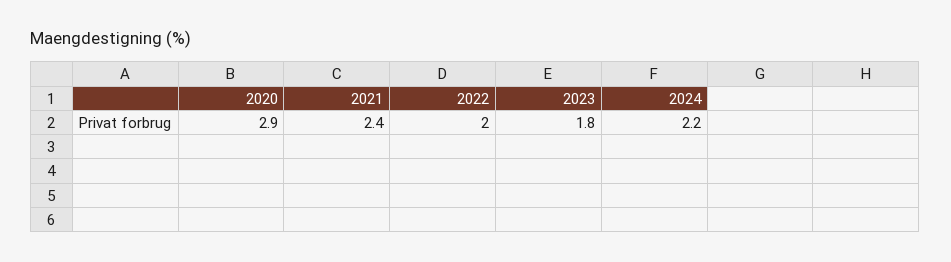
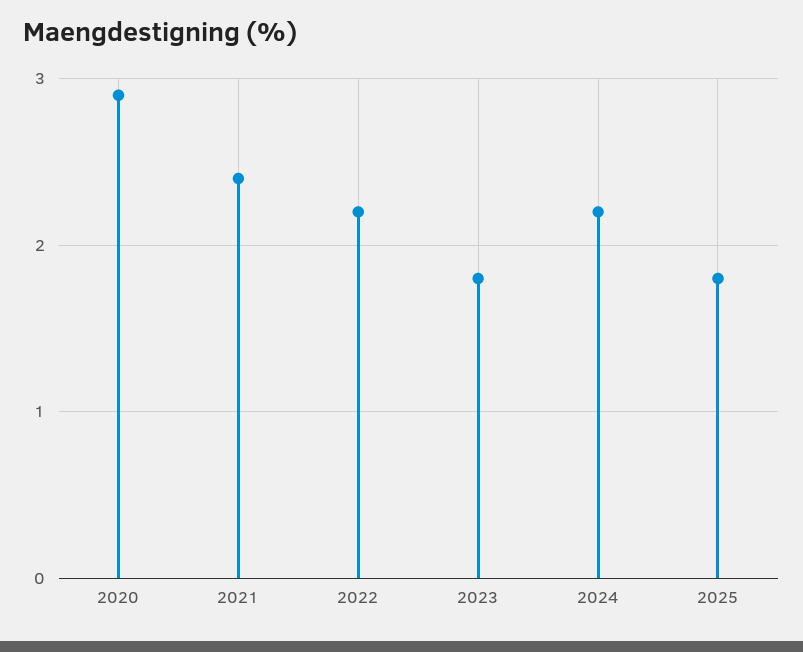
2022: 2 -> 2.2
2025: none -> 1.8

